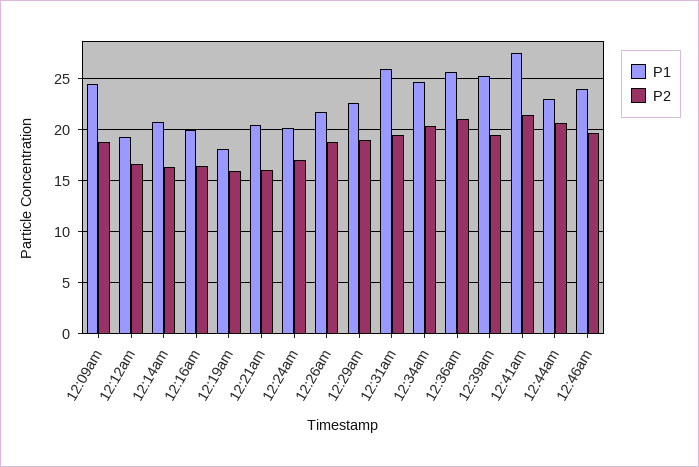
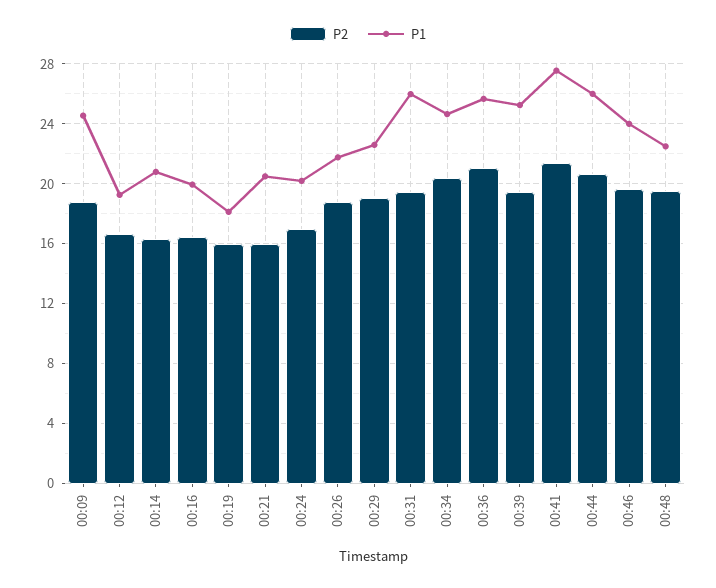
P1, 12:44am: 23 -> 26
P2, 00:48: none -> 19.5
P1, 00:48: none -> 22.5

